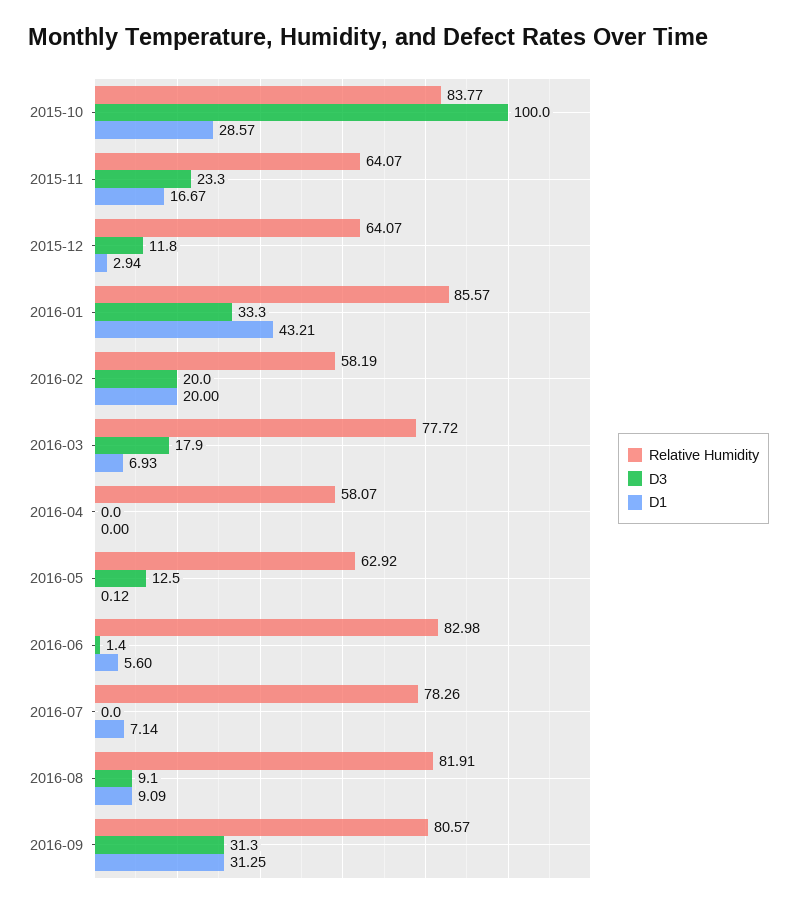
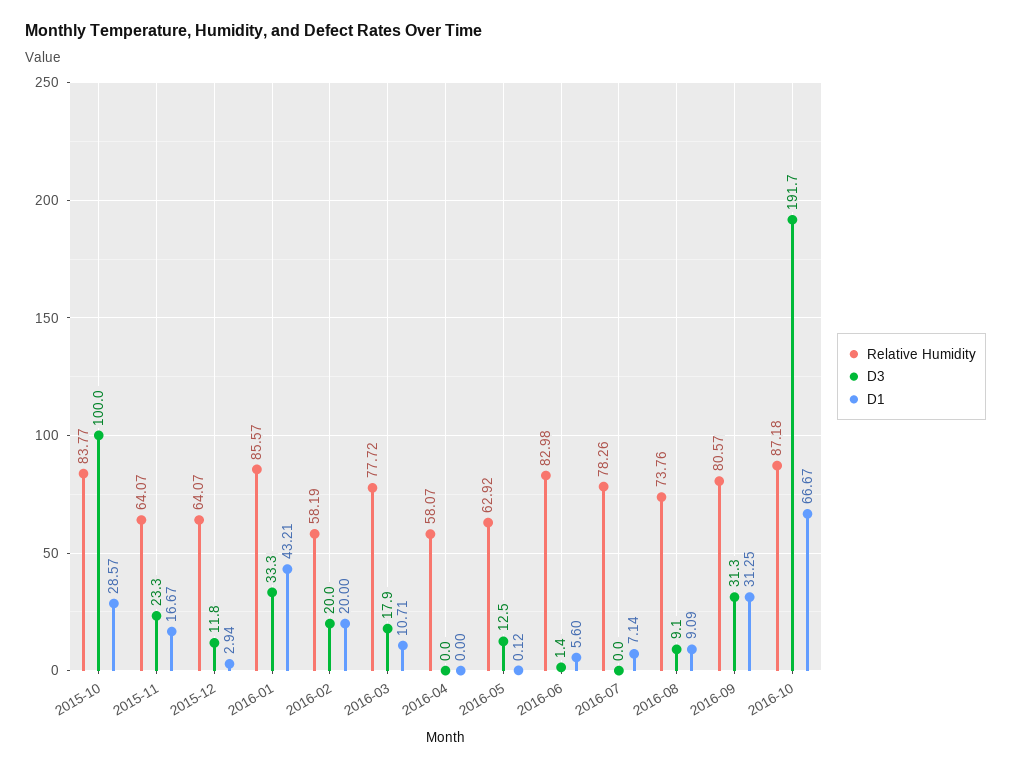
D1, 2016-03: 6.93 -> 10.71
Relative Humidity, 2016-08: 81.91 -> 73.76
Relative Humidity, 2016-10: none -> 87.18
D3, 2016-10: none -> 191.7
D1, 2016-10: none -> 66.67

